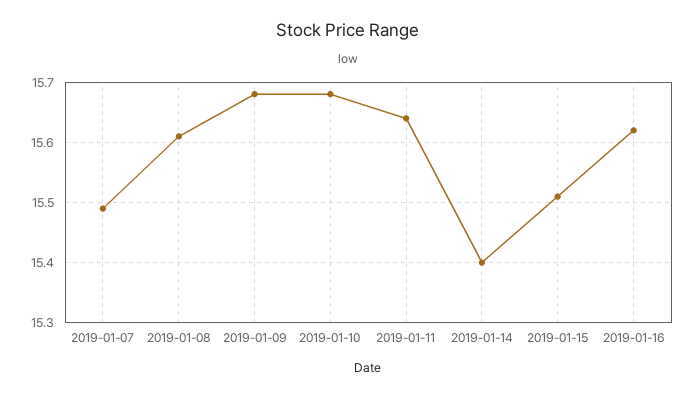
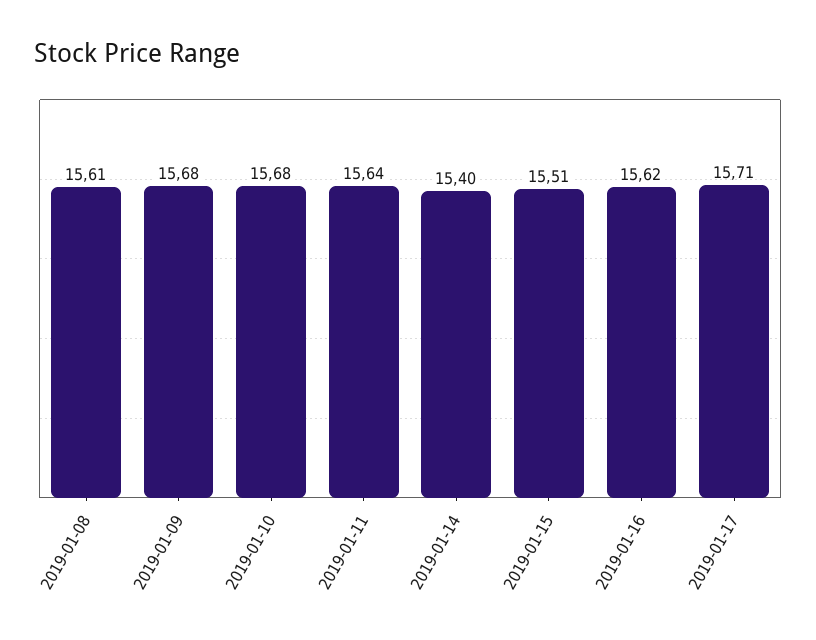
2019-01-07: 15.49 -> none
2019-01-17: none -> 15.71

